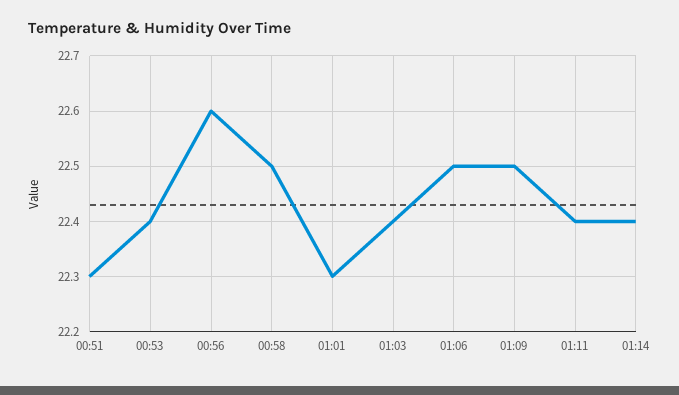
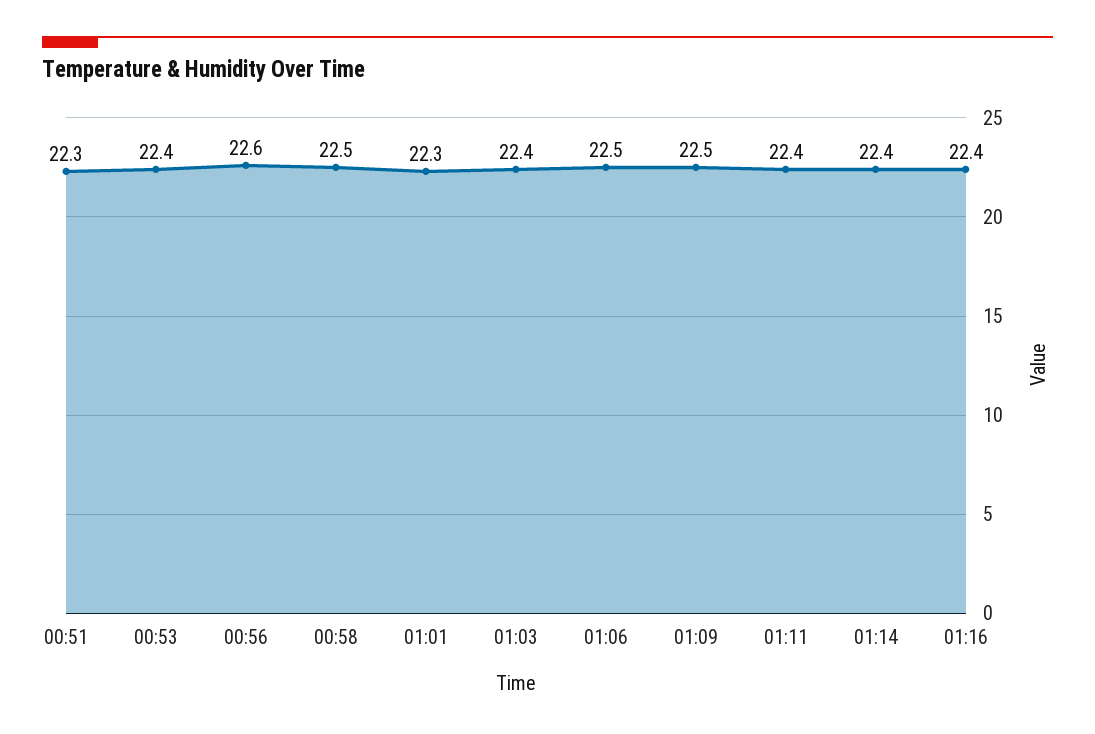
01:16: none -> 22.4

